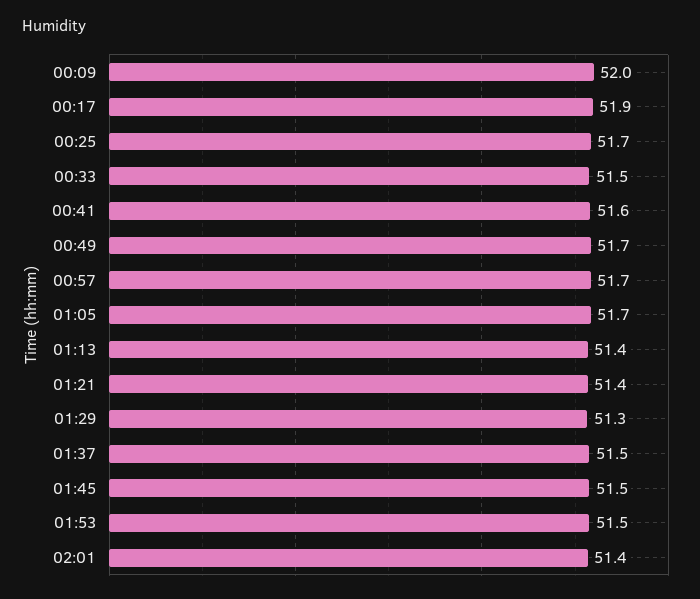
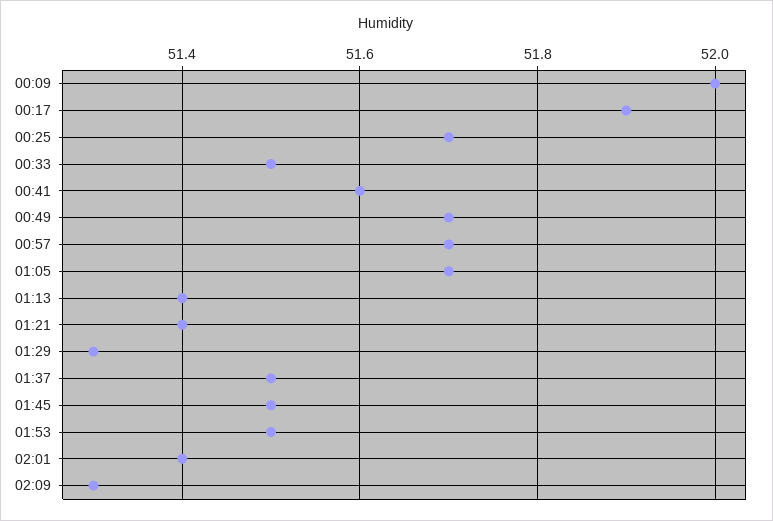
02:09: none -> 51.3

